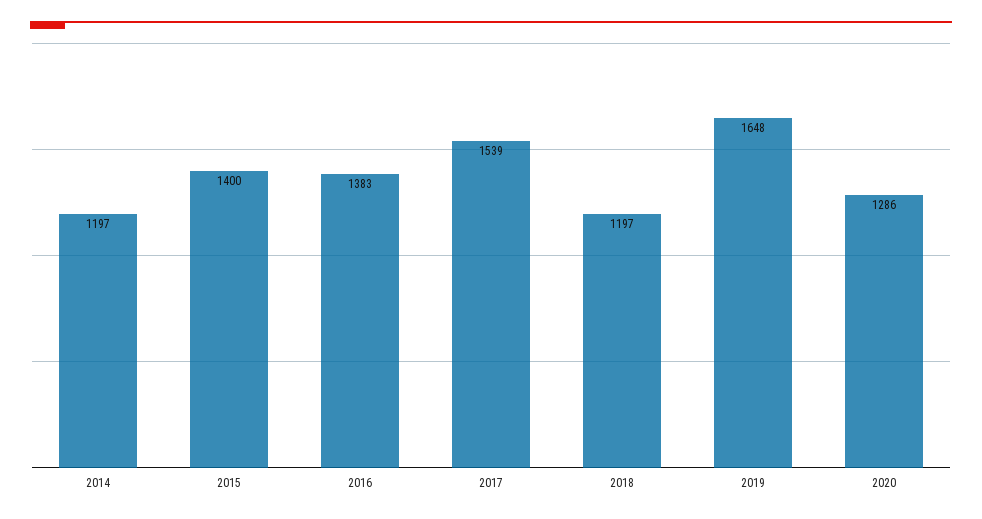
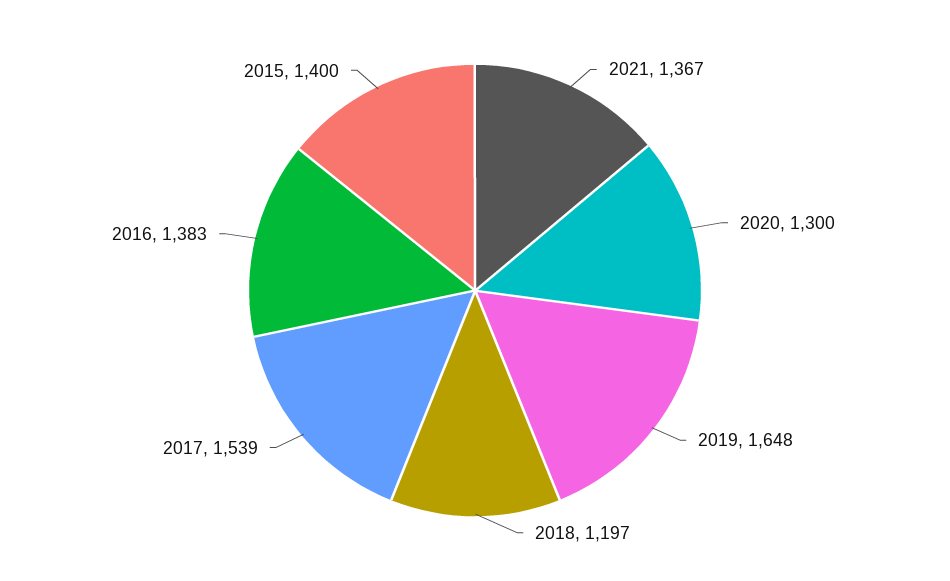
2014: 1197 -> none
2020: 1286 -> 1300
2021: none -> 1367

